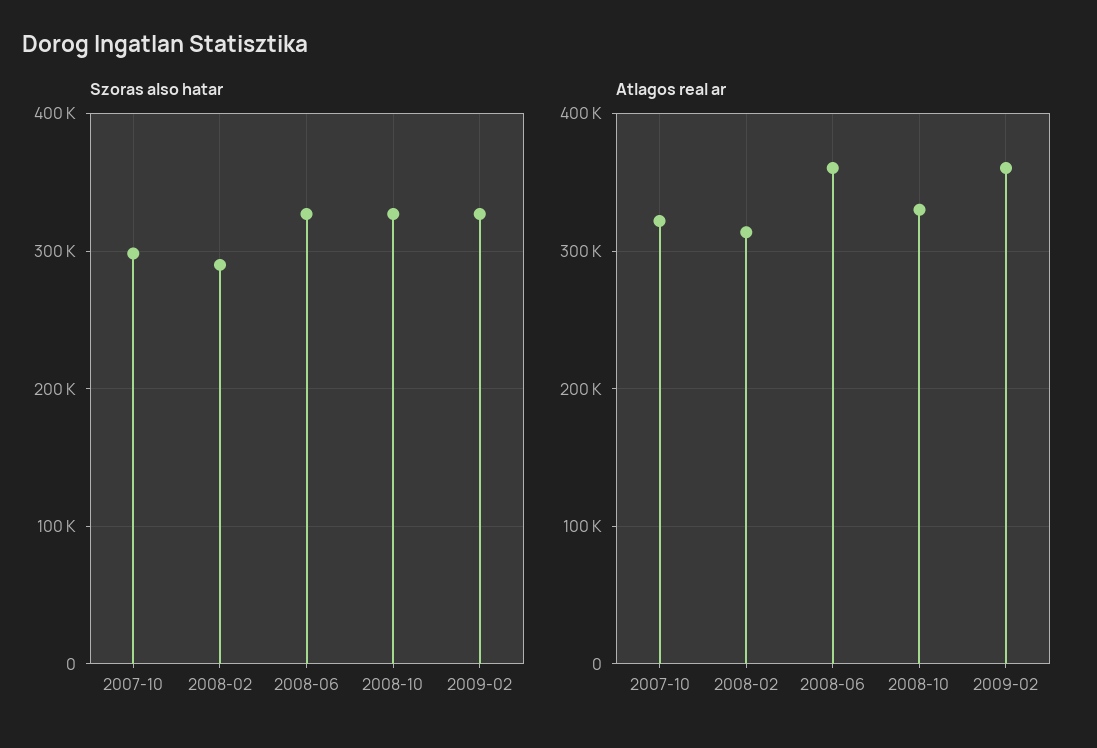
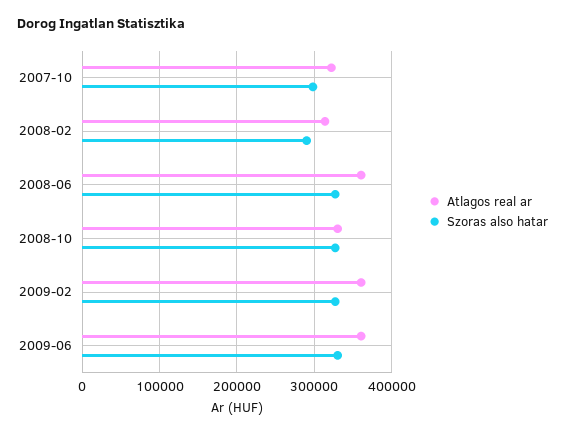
Atlagos real ar, 2009-06: none -> 360000
Szoras also hatar, 2009-06: none -> 330000

